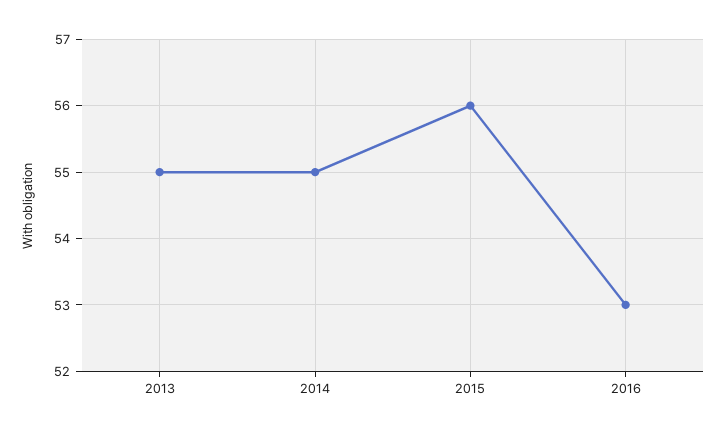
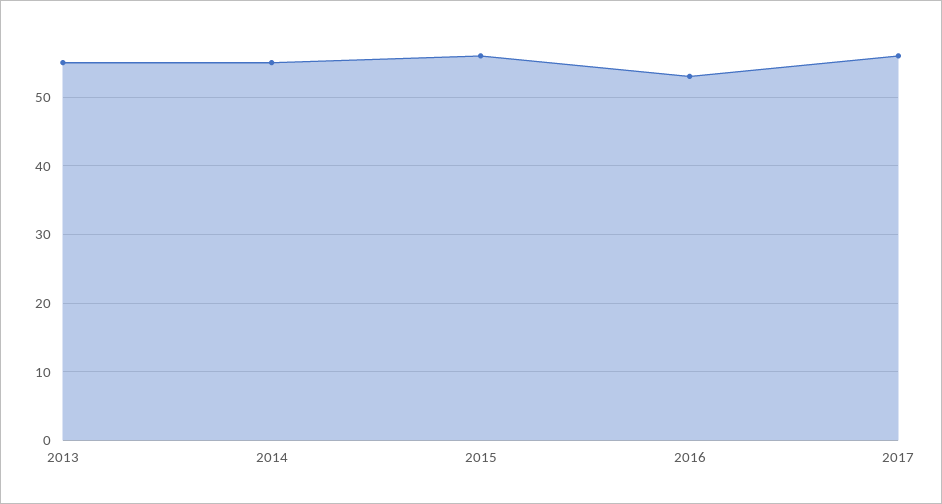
2017: none -> 56

